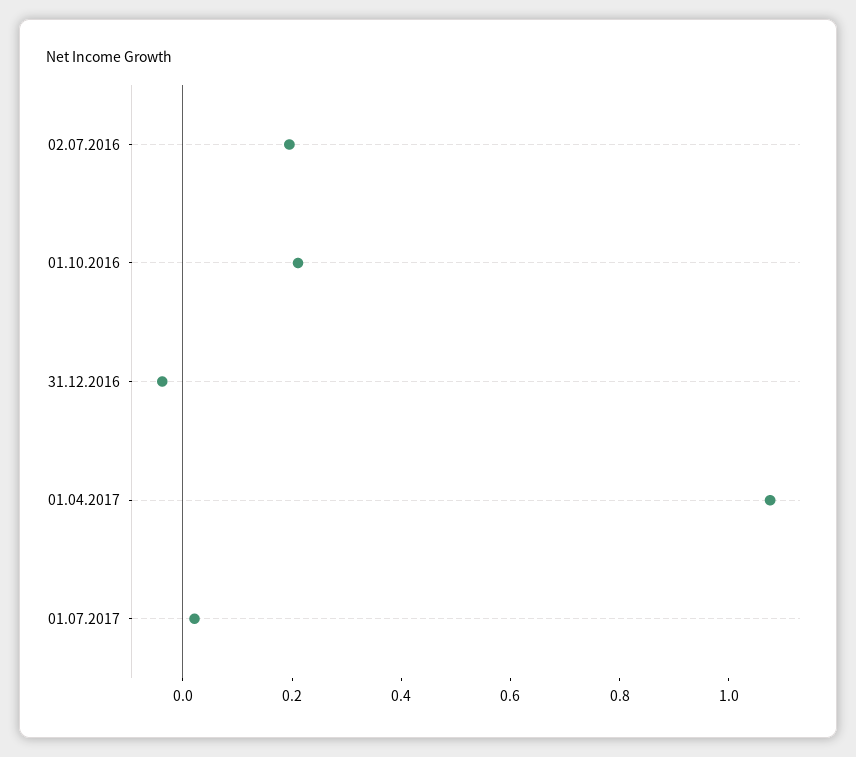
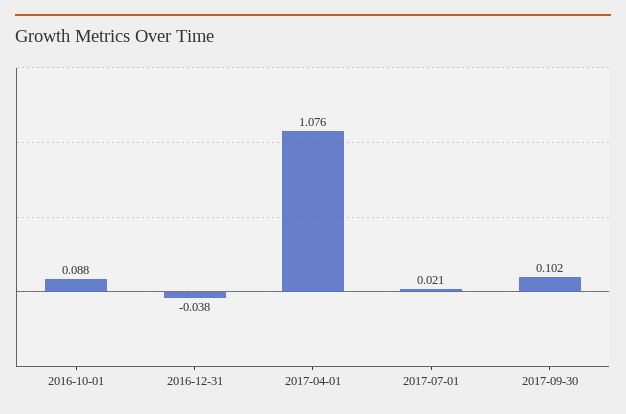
02.07.2016: 0.2 -> none
01.10.2016: 0.2 -> 0.088
2017-09-30: none -> 0.102

